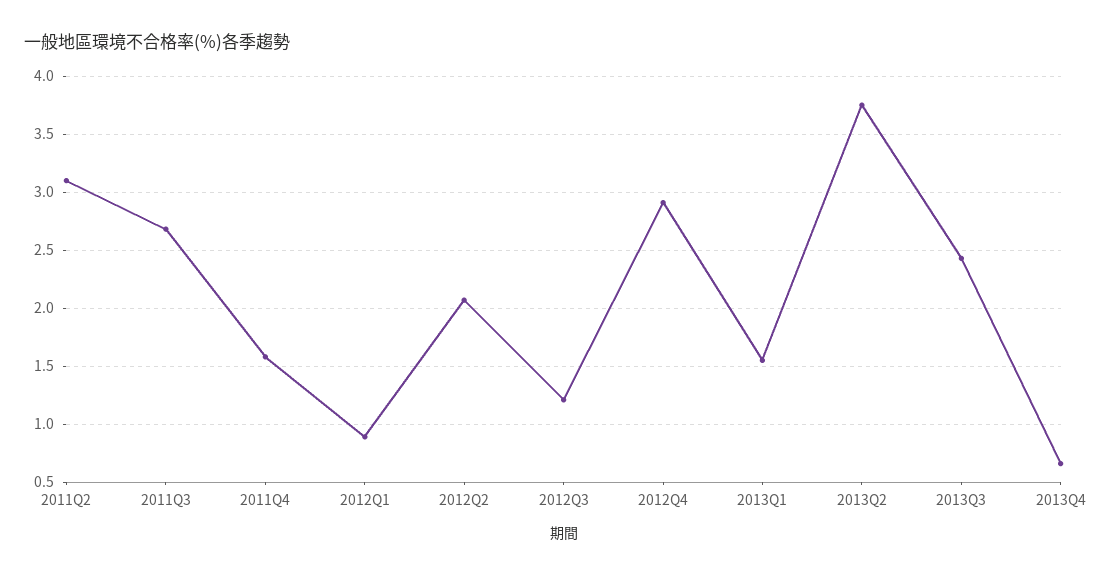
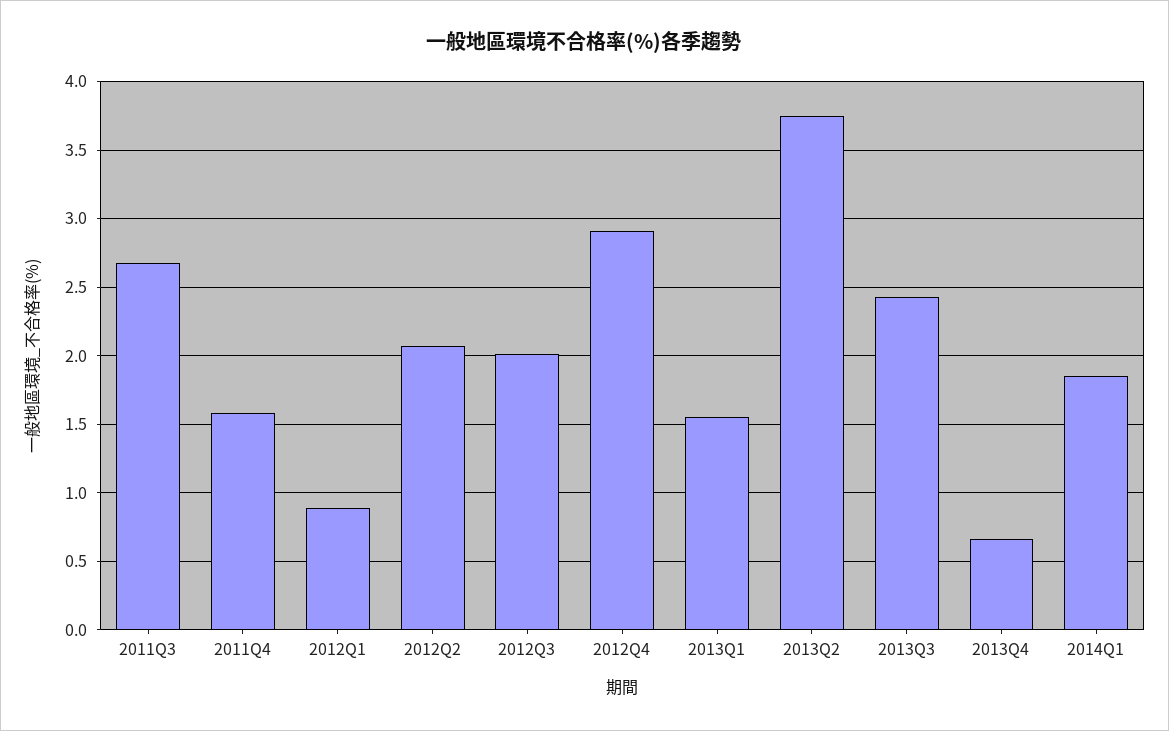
2011Q2: 3.1 -> none
2012Q3: 1.2 -> 2
2014Q1: none -> 1.85

